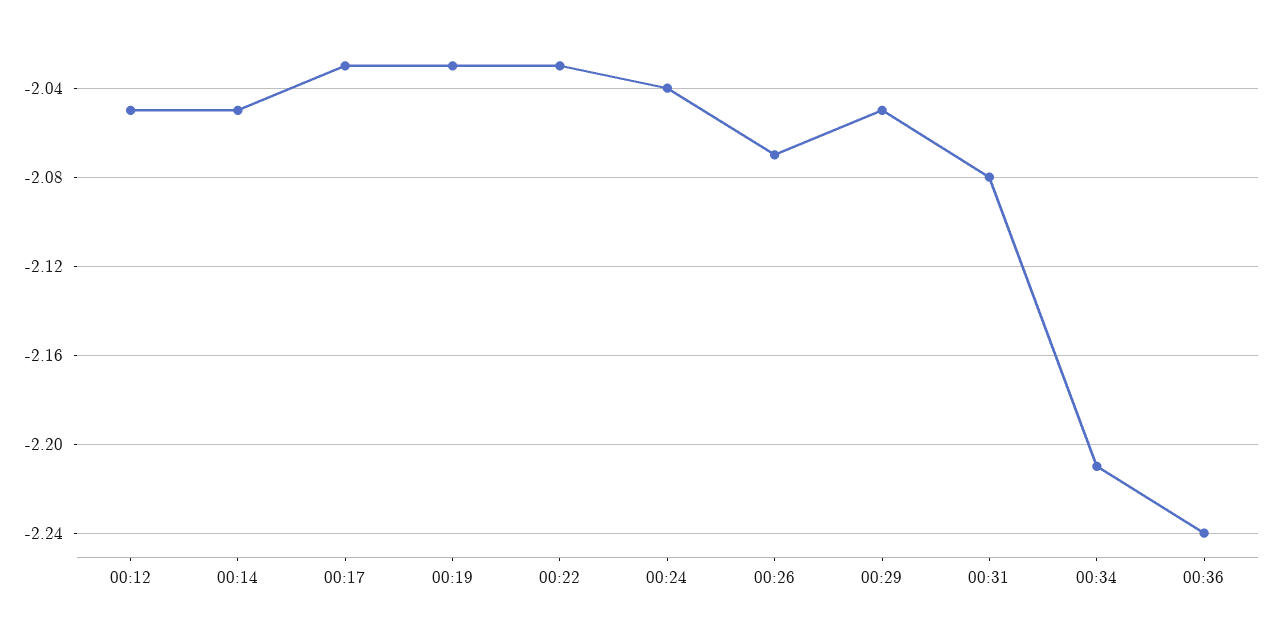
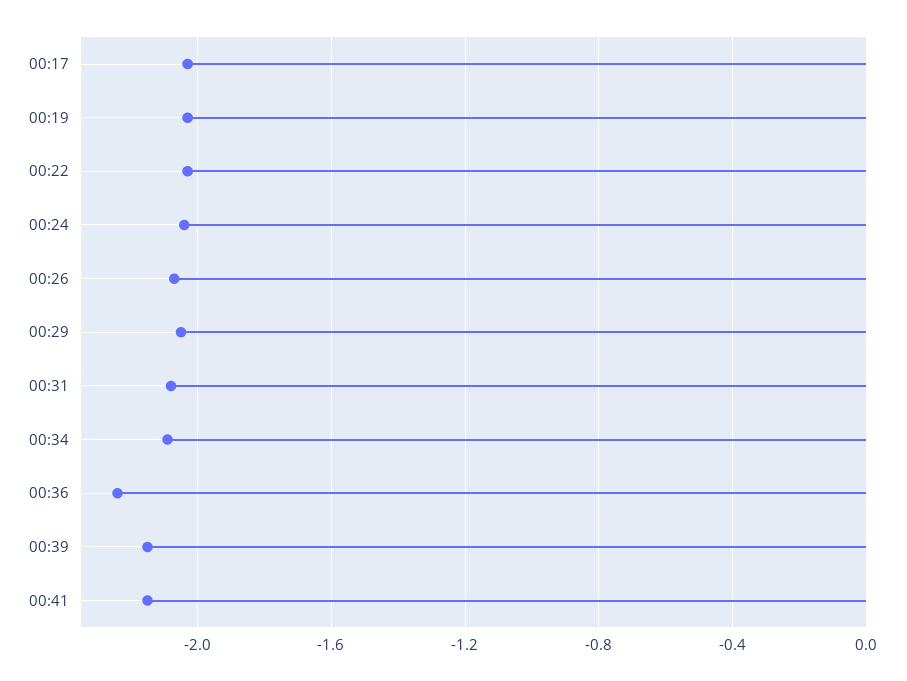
00:12: -2.05 -> none
00:14: -2.05 -> none
00:34: -2.21 -> -2.1
00:39: none -> -2.15
00:41: none -> -2.15

